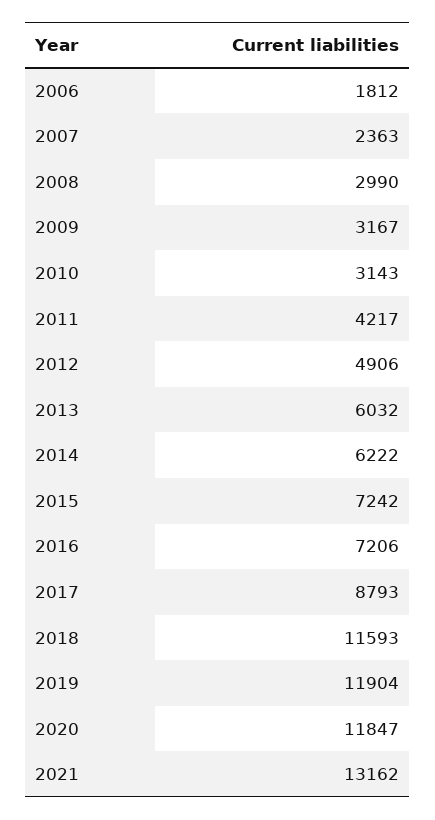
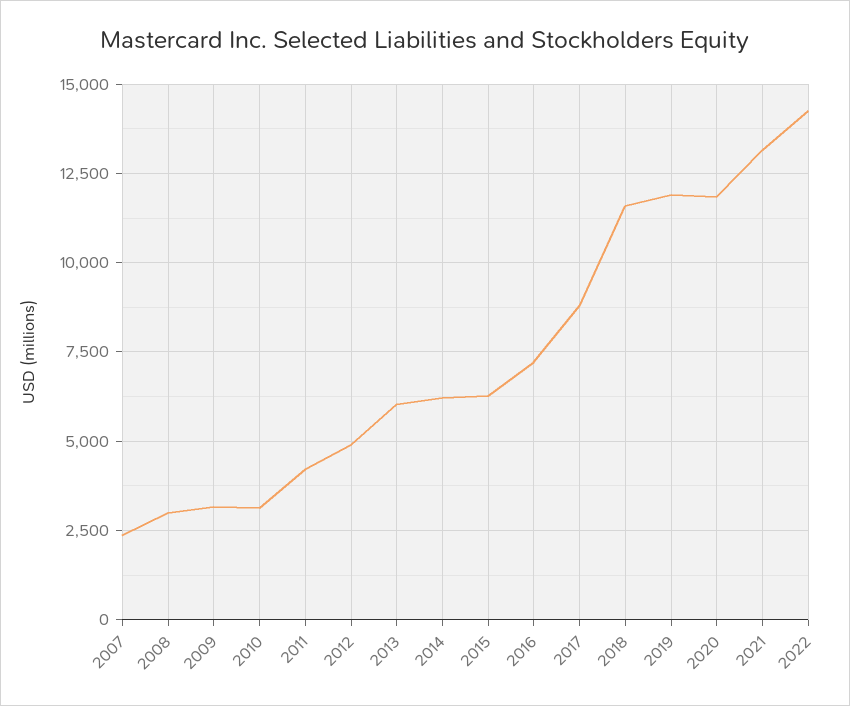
2006: 1812 -> none
2015: 7242 -> 6250
2022: none -> 14250

